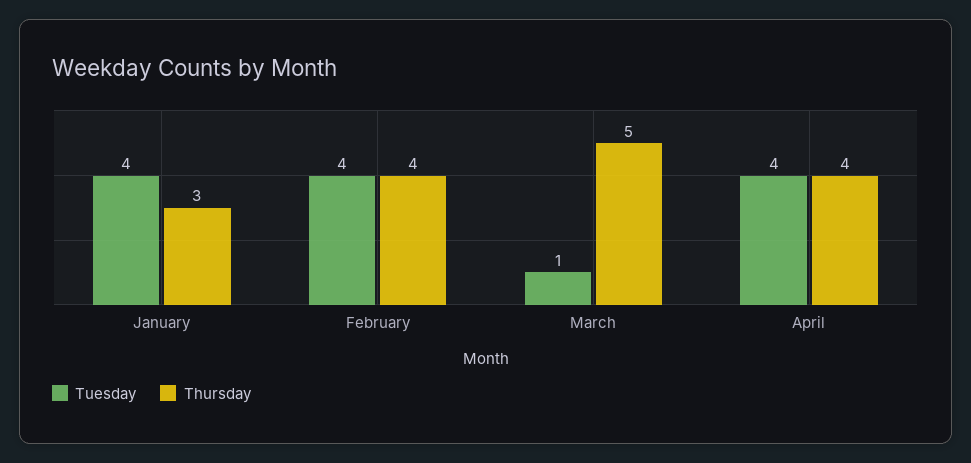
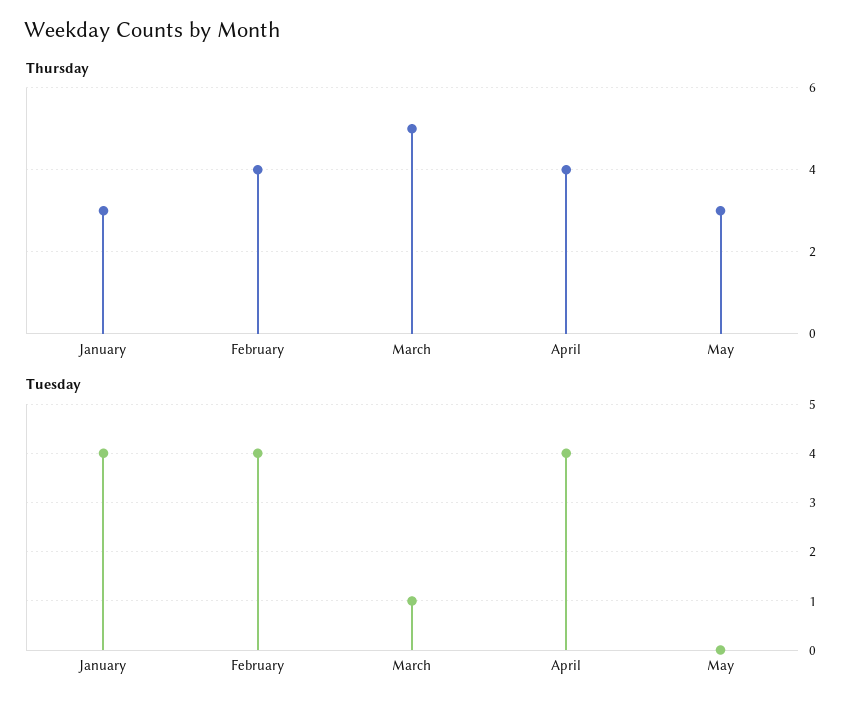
Thursday, May: none -> 3
Tuesday, May: none -> 0

